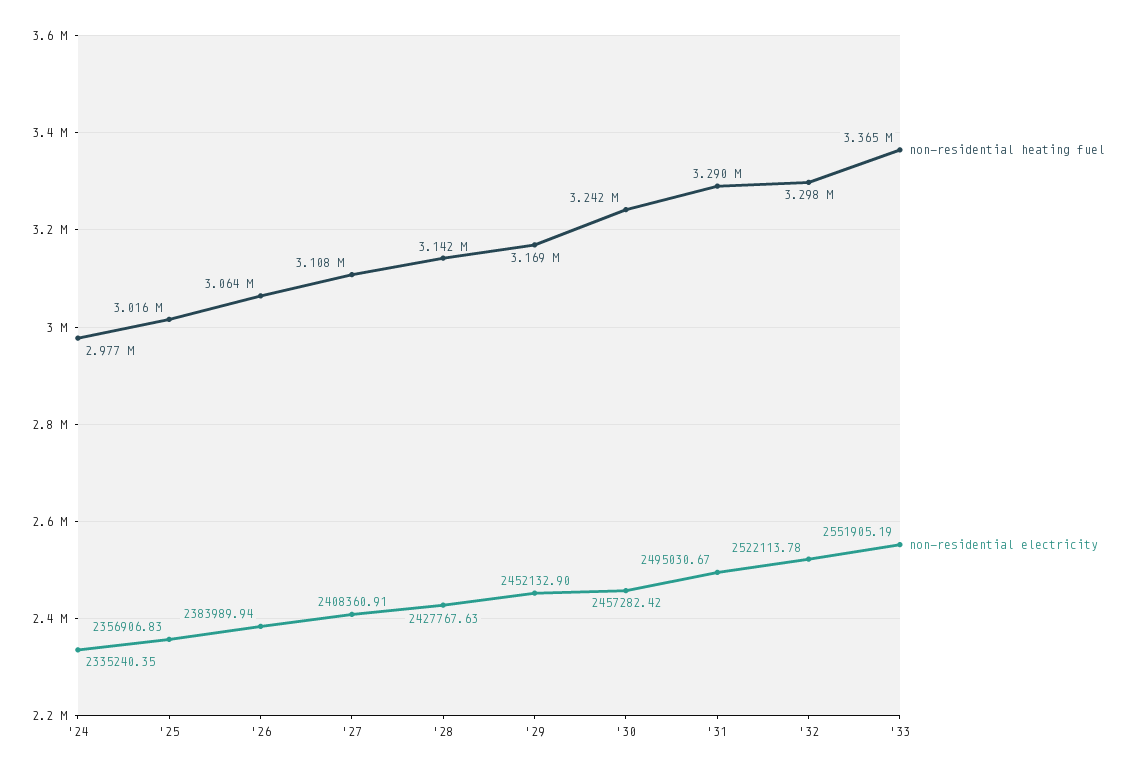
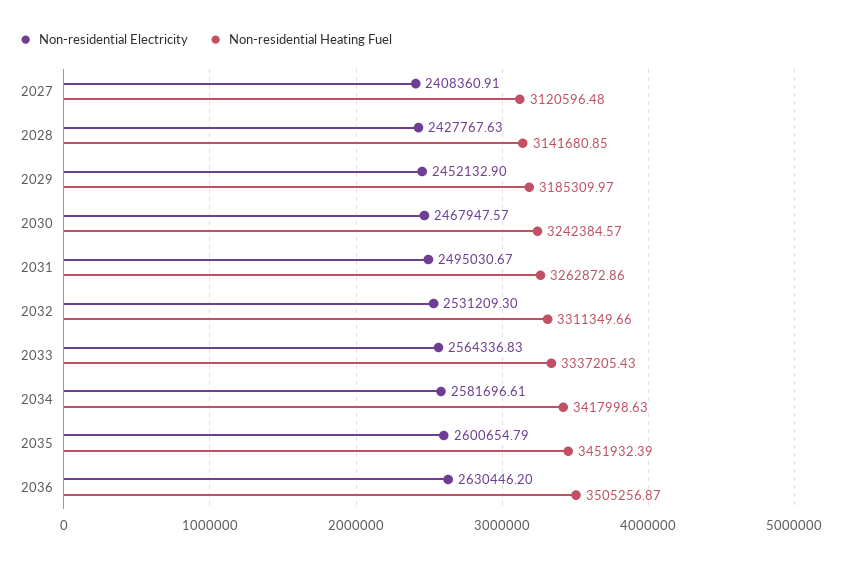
non-residential heating fuel, '24: 2977000 -> none
non-residential electricity, '24: 2335240.35 -> none
non-residential heating fuel, '25: 3016000 -> none
non-residential electricity, '25: 2356906.83 -> none
non-residential heating fuel, '26: 3064000 -> none
non-residential electricity, '26: 2383989.94 -> none
non-residential heating fuel, '27: 3108000 -> 3120596.48
non-residential heating fuel, '29: 3169000 -> 3185309.97
non-residential electricity, '30: 2457282.42 -> 2467947.57
non-residential heating fuel, '31: 3290000 -> 3262872.86
non-residential heating fuel, '32: 3298000 -> 3311349.66
non-residential electricity, '32: 2522113.78 -> 2531209.3
non-residential heating fuel, '33: 3365000 -> 3337205.43
non-residential electricity, '33: 2551905.19 -> 2564336.83
non-residential electricity, 2034: none -> 2581696.61
non-residential heating fuel, 2034: none -> 3417998.63
non-residential electricity, 2035: none -> 2600654.79
non-residential heating fuel, 2035: none -> 3451932.39
non-residential electricity, 2036: none -> 2630446.2
non-residential heating fuel, 2036: none -> 3505256.87

